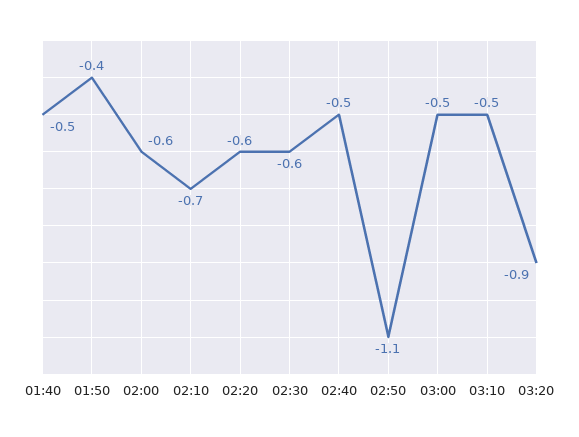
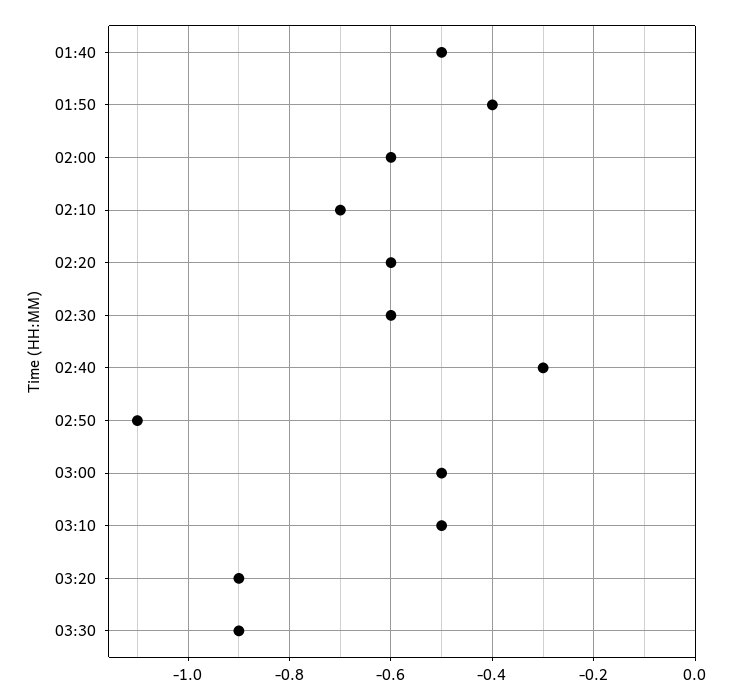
02:40: -0.5 -> -0.3
03:30: none -> -0.9

